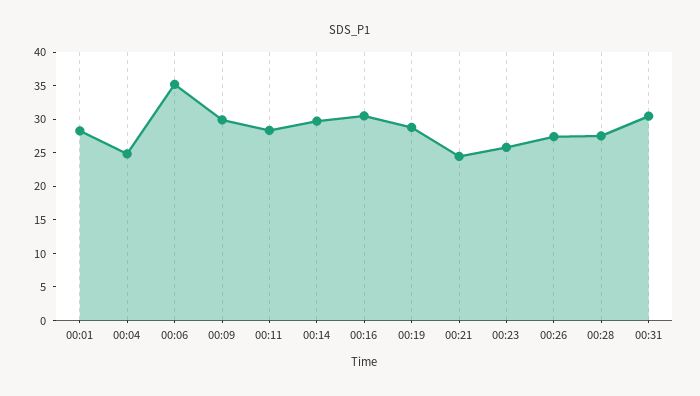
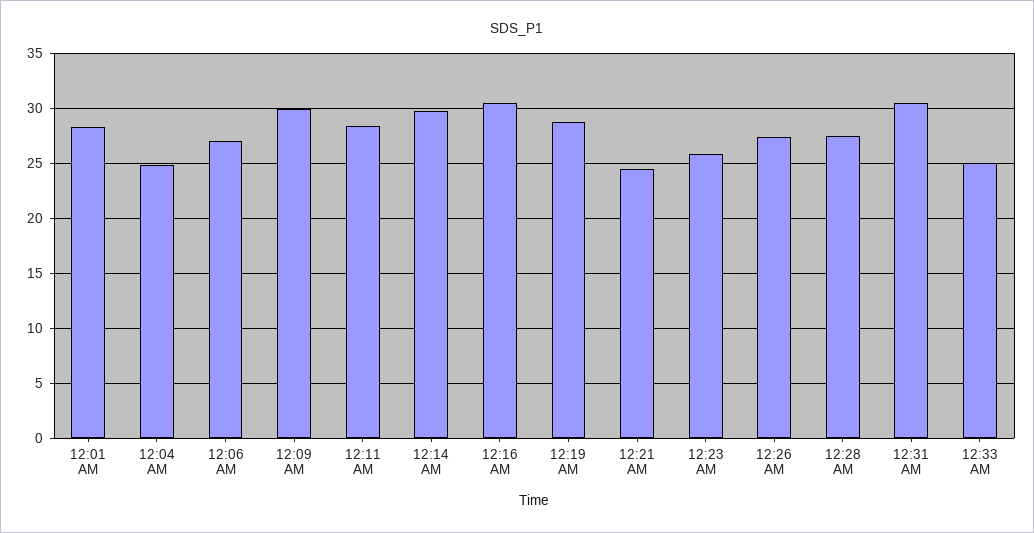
00:06: 35 -> 27
12:33 AM: none -> 25

